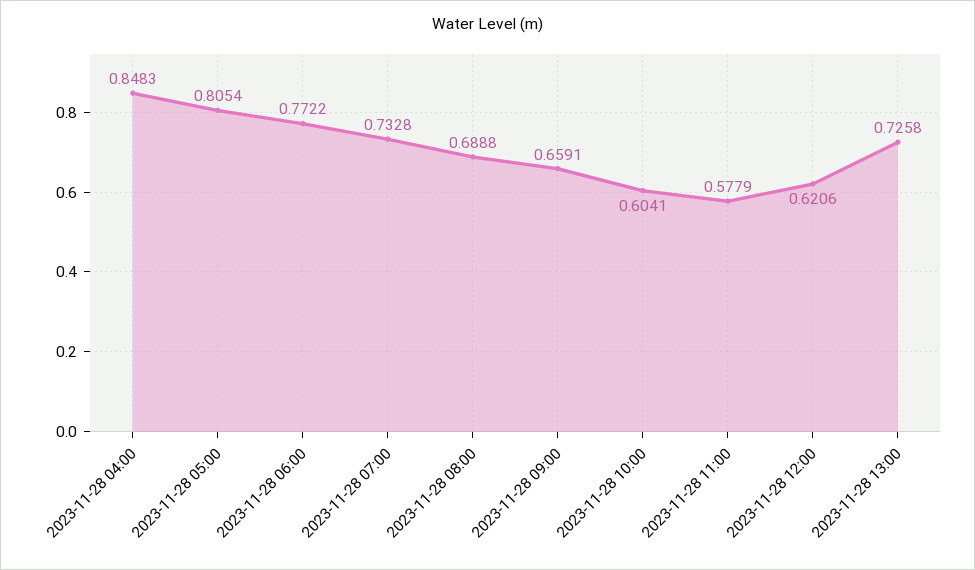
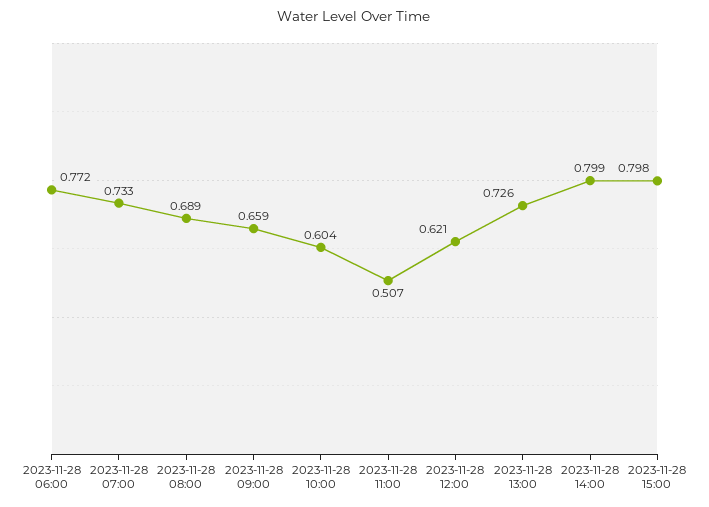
2023-11-28 04:00: 0.8483 -> none
2023-11-28 05:00: 0.8054 -> none
2023-11-28 11:00: 0.5779 -> 0.507
2023-11-28 14:00: none -> 0.799
2023-11-28 15:00: none -> 0.798

